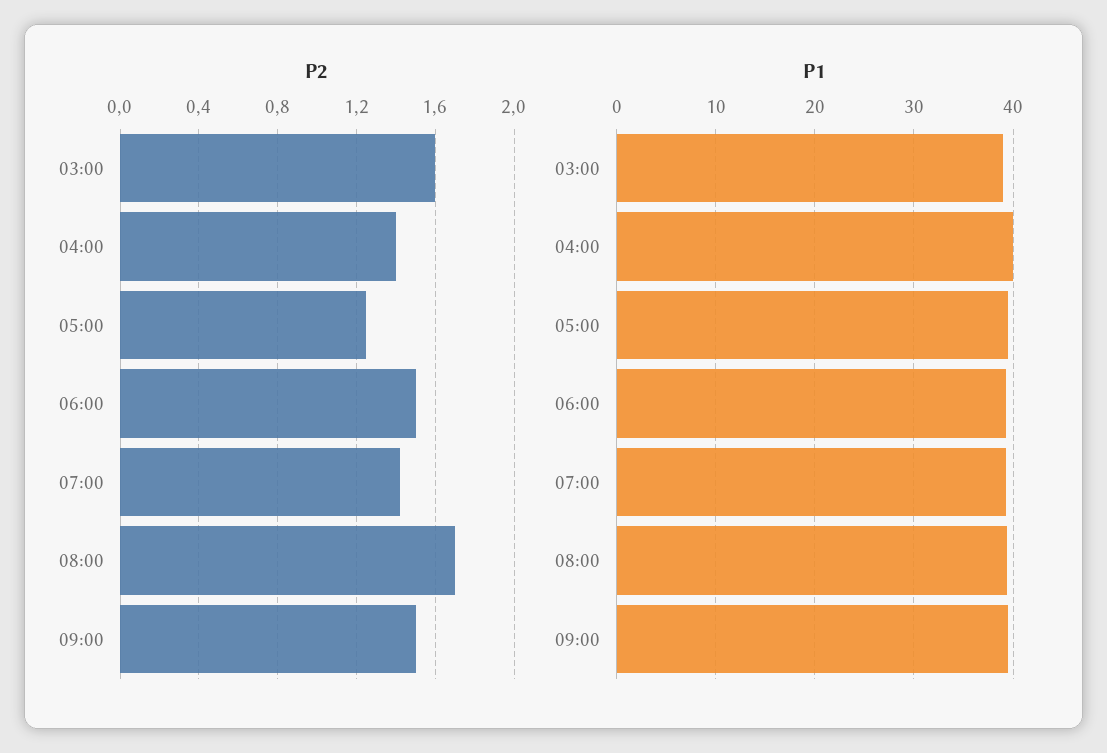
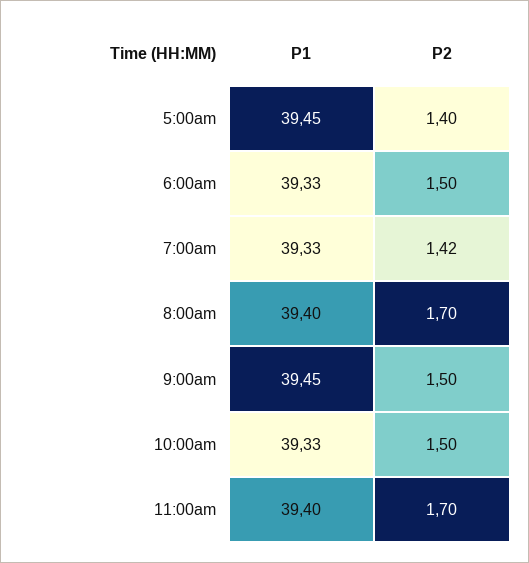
P2, 03:00: 1.6 -> none
P2, 04:00: 1.4 -> none
P2, 05:00: 1.25 -> 1.4
P1, 03:00: 39 -> none
P1, 04:00: 40 -> none
P1, 10:00am: none -> 39.33
P2, 10:00am: none -> 1.5
P1, 11:00am: none -> 39.4
P2, 11:00am: none -> 1.7

